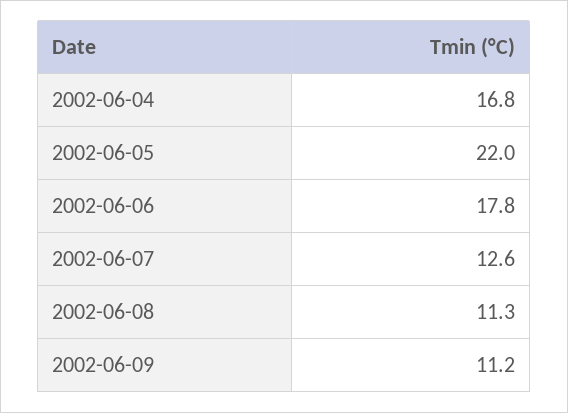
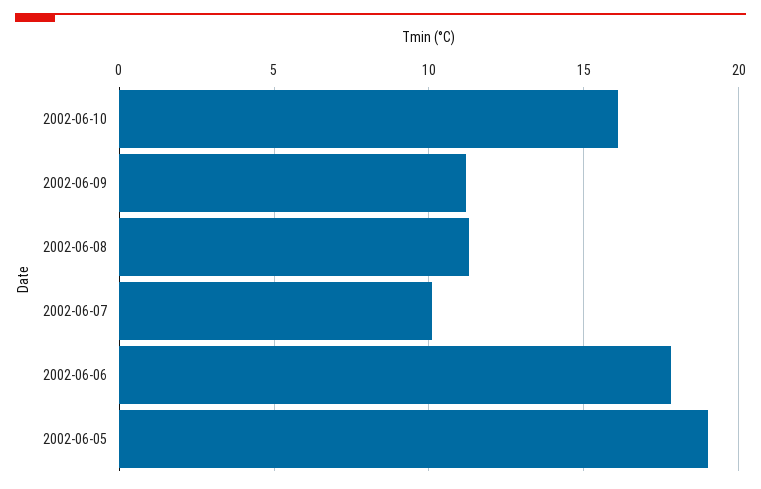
2002-06-04: 16.8 -> none
2002-06-05: 22 -> 19
2002-06-07: 12.6 -> 10
2002-06-10: none -> 16

